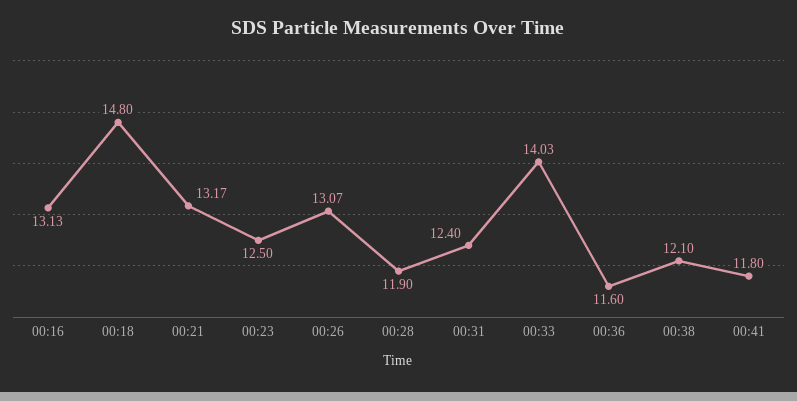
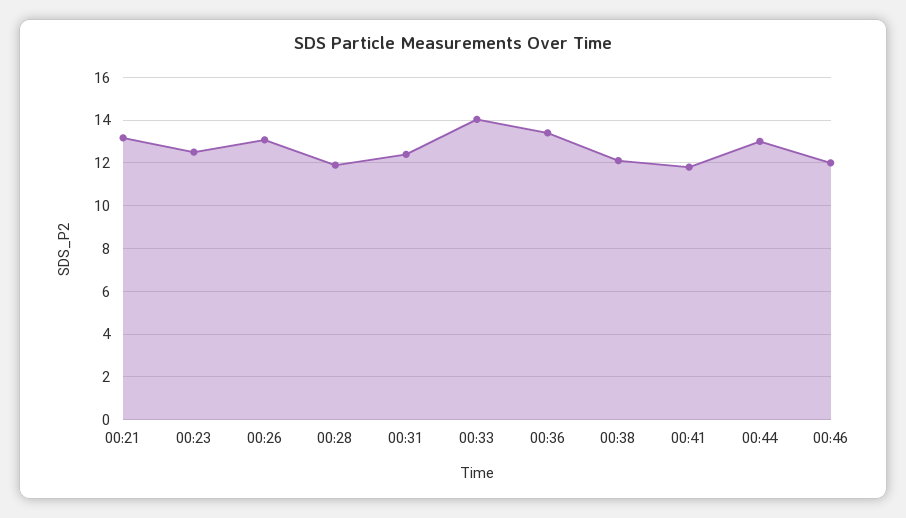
00:16: 13.13 -> none
00:18: 14.8 -> none
00:36: 11.6 -> 13.5
00:44: none -> 13
00:46: none -> 12

